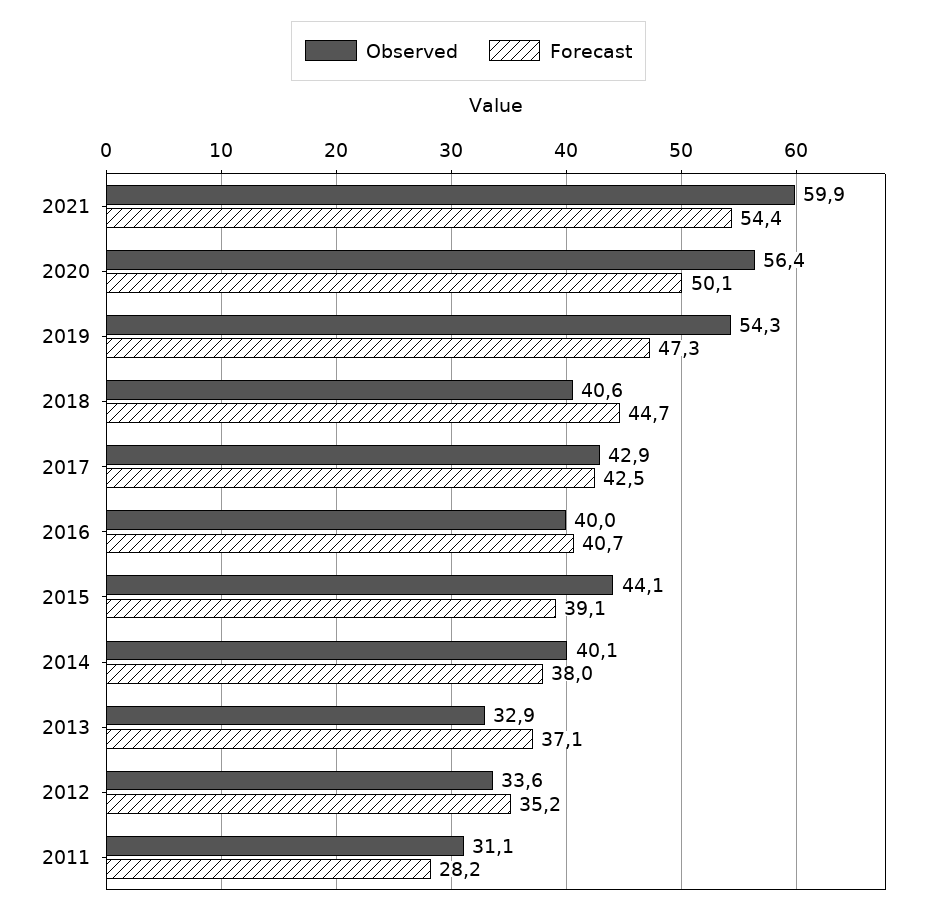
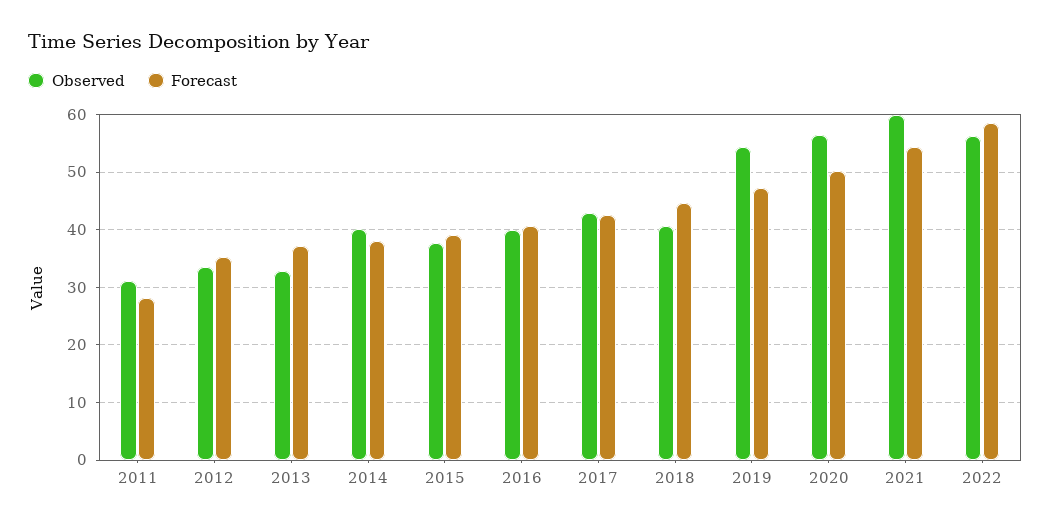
Observed, 2015: 44.1 -> 38
Observed, 2022: none -> 56
Forecast, 2022: none -> 58

